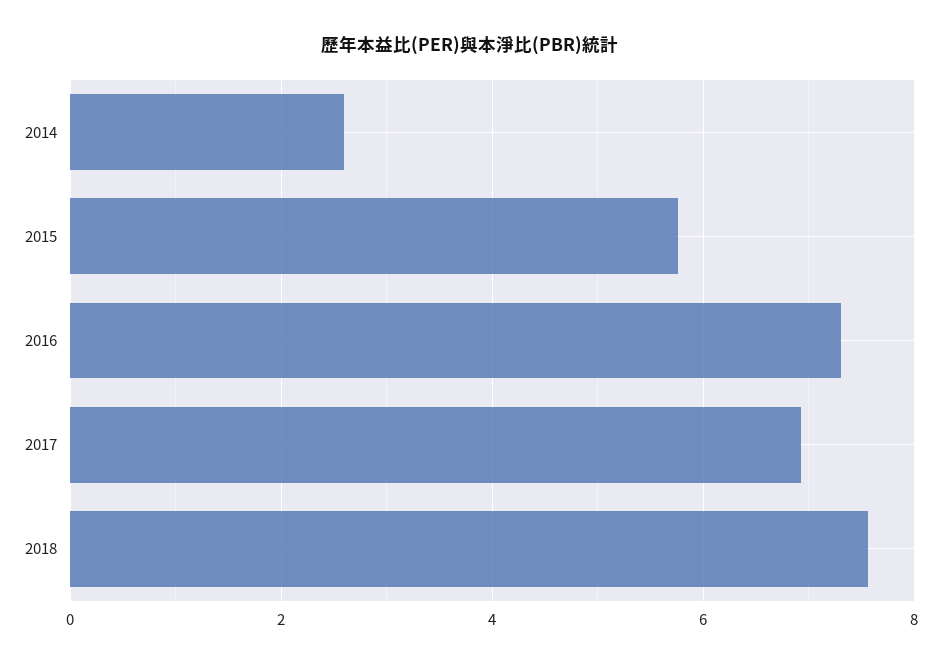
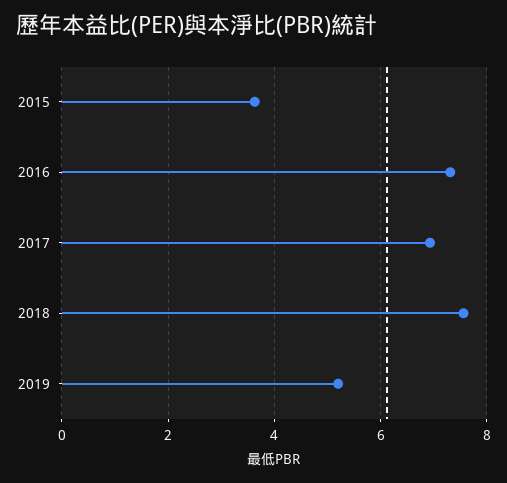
2014: 2.6 -> none
2015: 5.8 -> 3.6
2019: none -> 5.2

